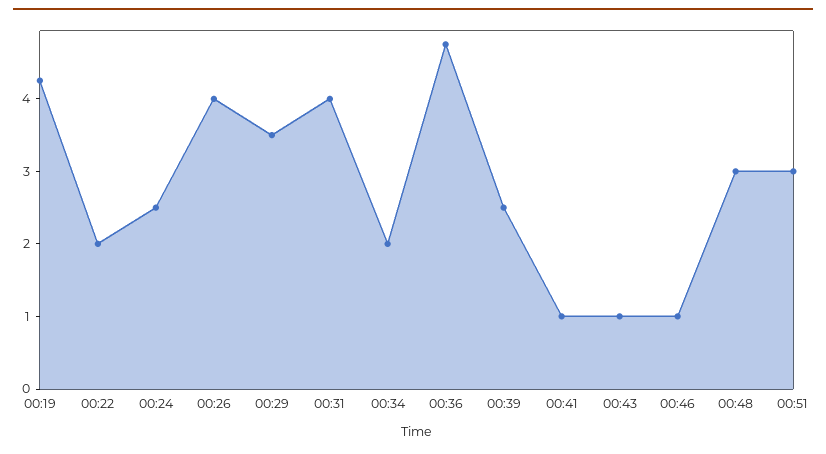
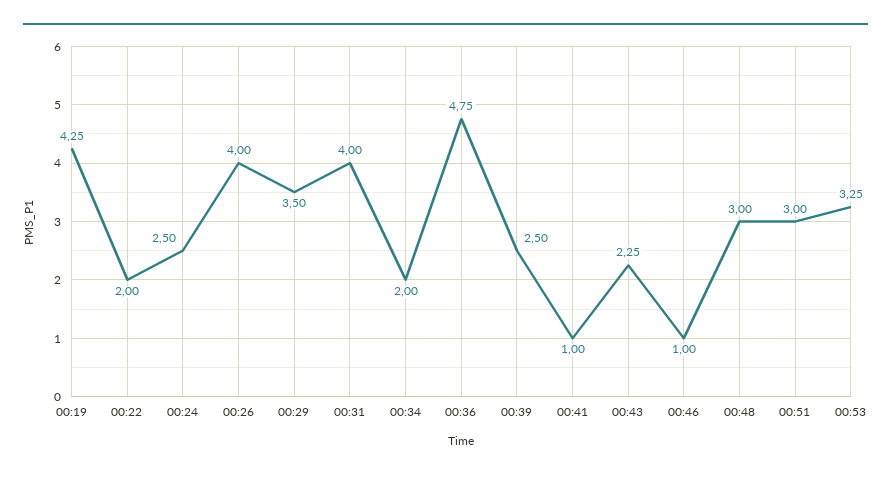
00:43: 1 -> 2.25
00:53: none -> 3.25

